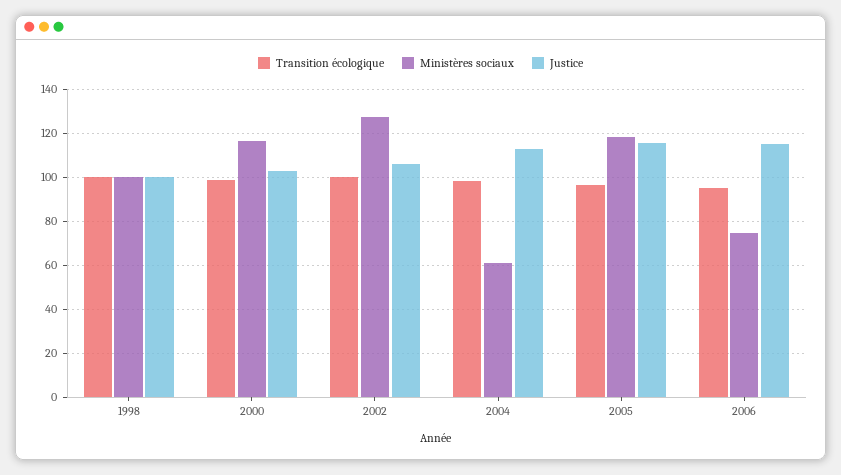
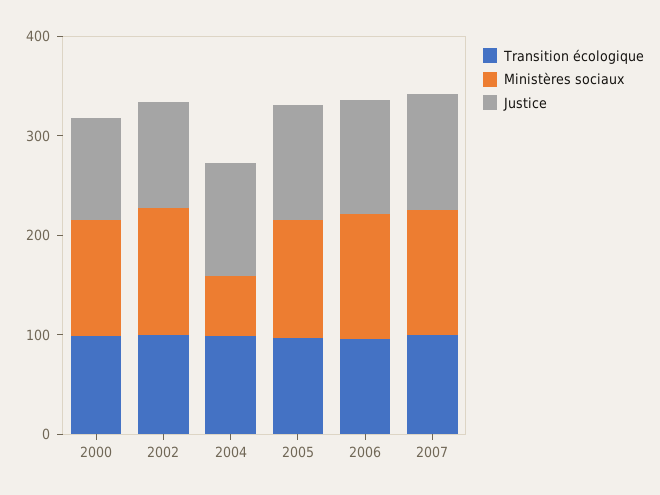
Transition écologique, 1998: 100 -> none
Ministères sociaux, 1998: 100 -> none
Justice, 1998: 100 -> none
Ministères sociaux, 2006: 75 -> 120
Transition écologique, 2007: none -> 100
Ministères sociaux, 2007: none -> 120
Justice, 2007: none -> 120

